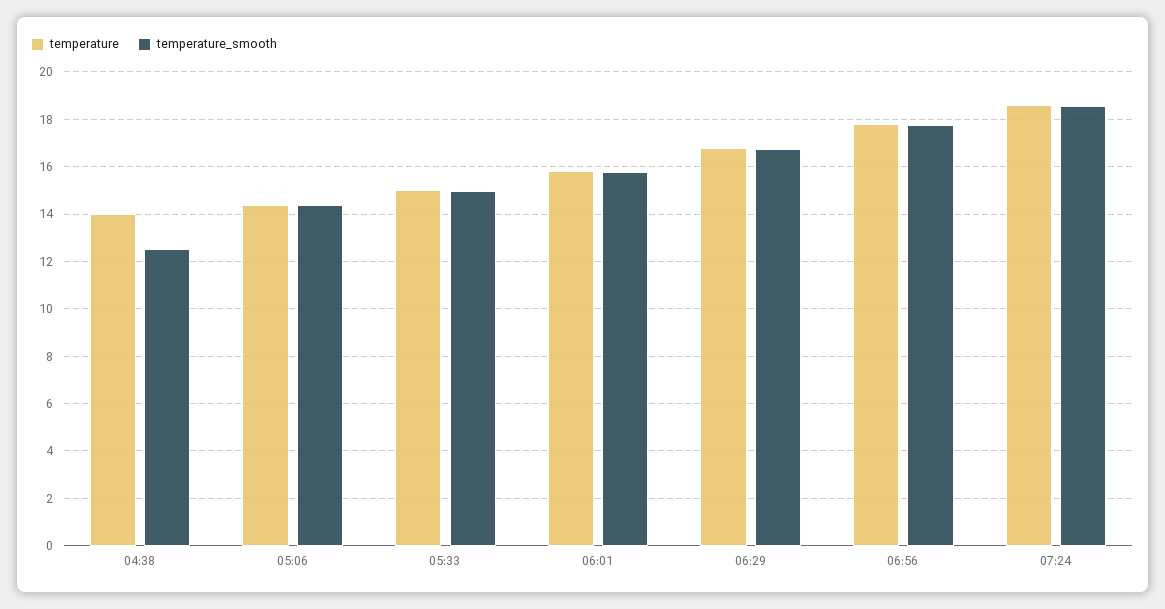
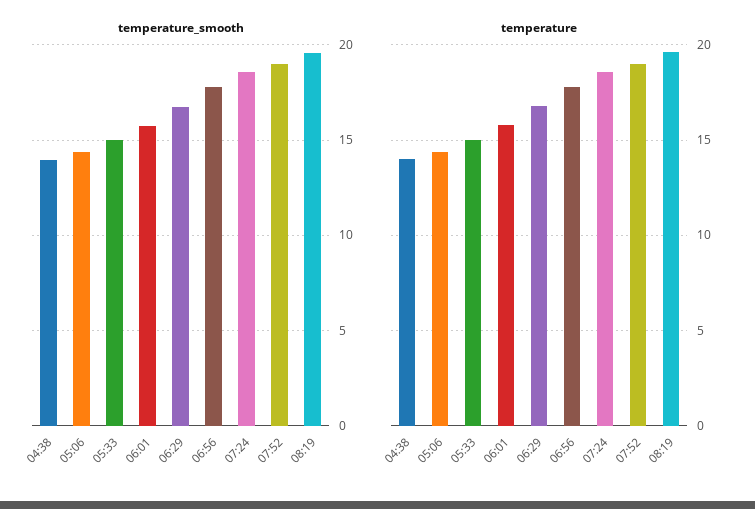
temperature_smooth, 04:38: 12.5 -> 14
temperature_smooth, 07:52: none -> 19
temperature_smooth, 08:19: none -> 19.5
temperature, 07:52: none -> 19
temperature, 08:19: none -> 19.5

